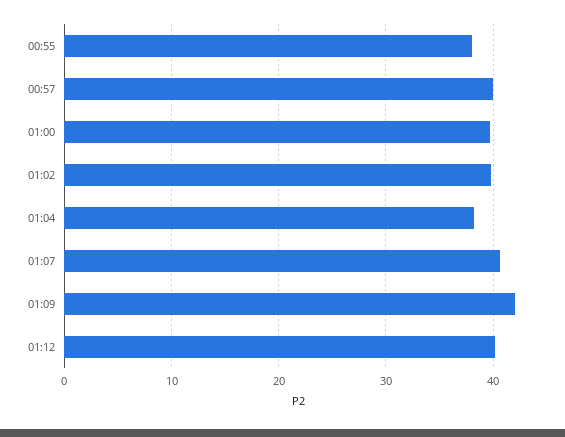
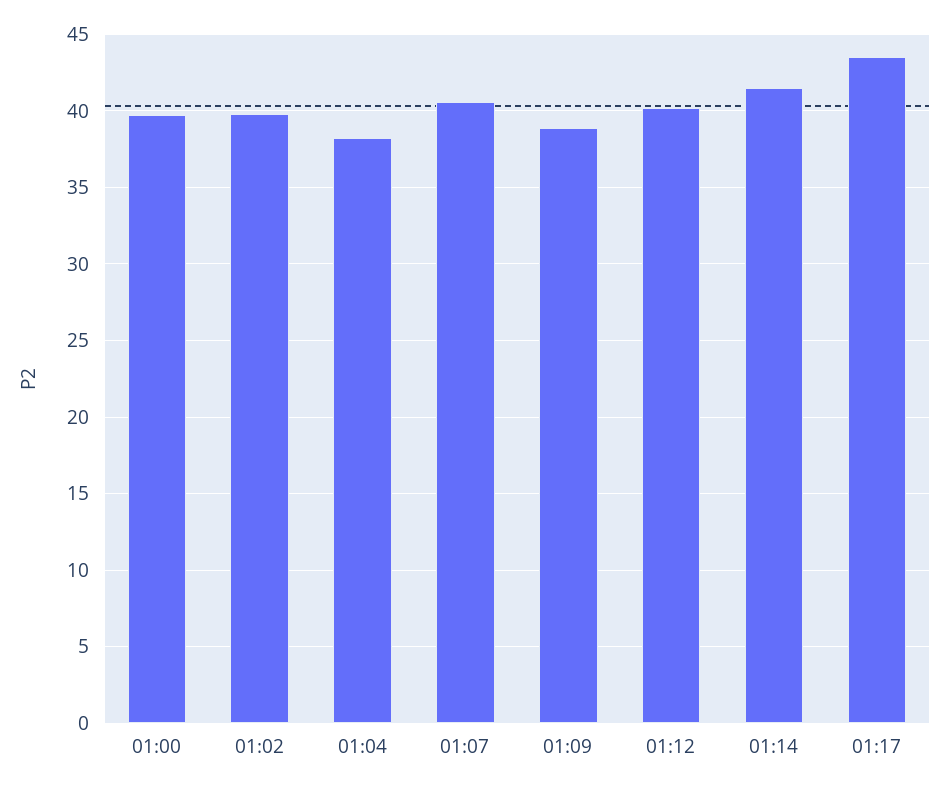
00:55: 38 -> none
00:57: 40 -> none
01:09: 42 -> 39
01:14: none -> 41.5
01:17: none -> 43.5

